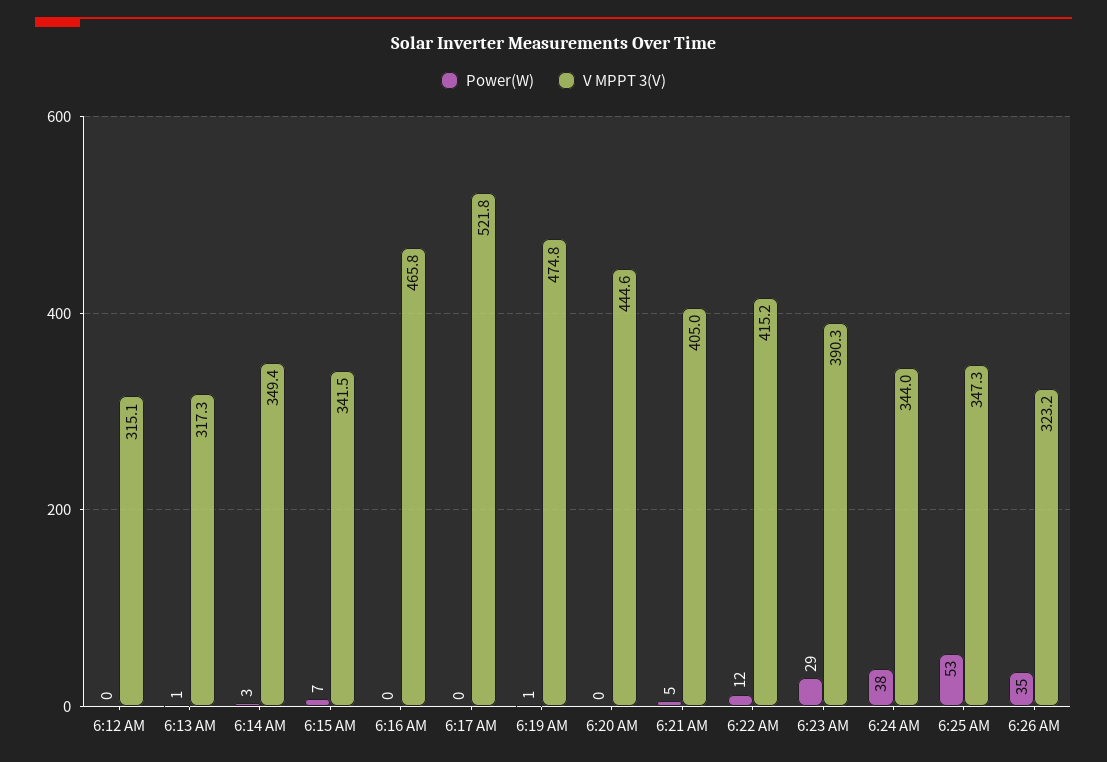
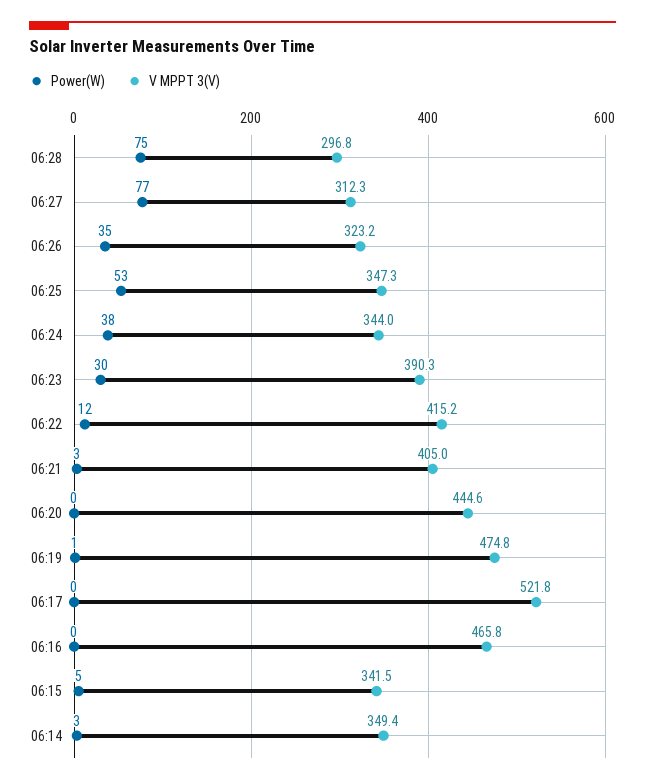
Power(W), 6:12 AM: 0 -> none
V MPPT 3(V), 6:12 AM: 315.1 -> none
Power(W), 6:13 AM: 1 -> none
V MPPT 3(V), 6:13 AM: 317.3 -> none
Power(W), 6:15 AM: 7 -> 5
Power(W), 6:21 AM: 5 -> 3
Power(W), 6:23 AM: 29 -> 30
Power(W), 06:28: none -> 75
V MPPT 3(V), 06:28: none -> 296.8
Power(W), 06:27: none -> 77
V MPPT 3(V), 06:27: none -> 312.3

